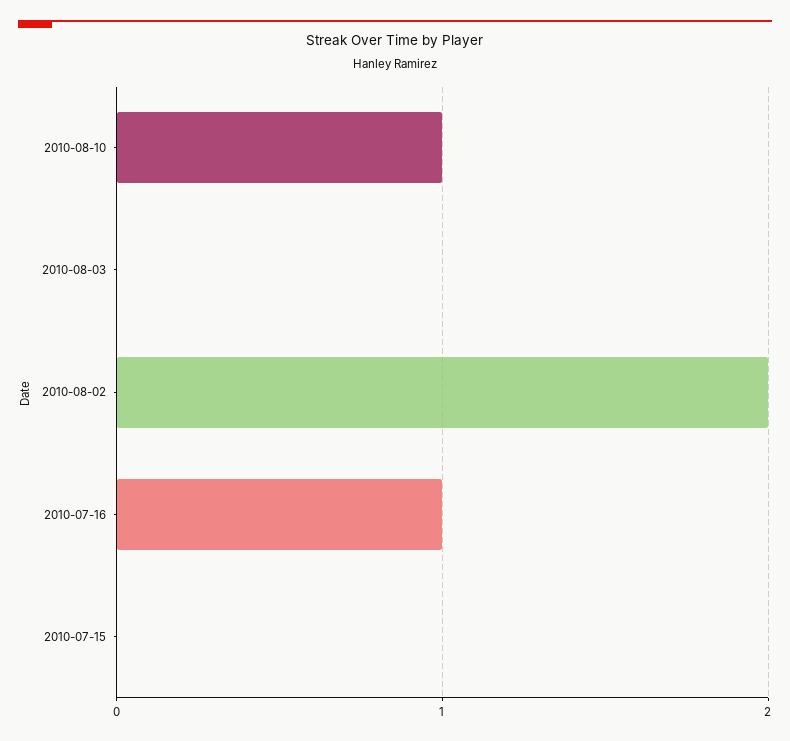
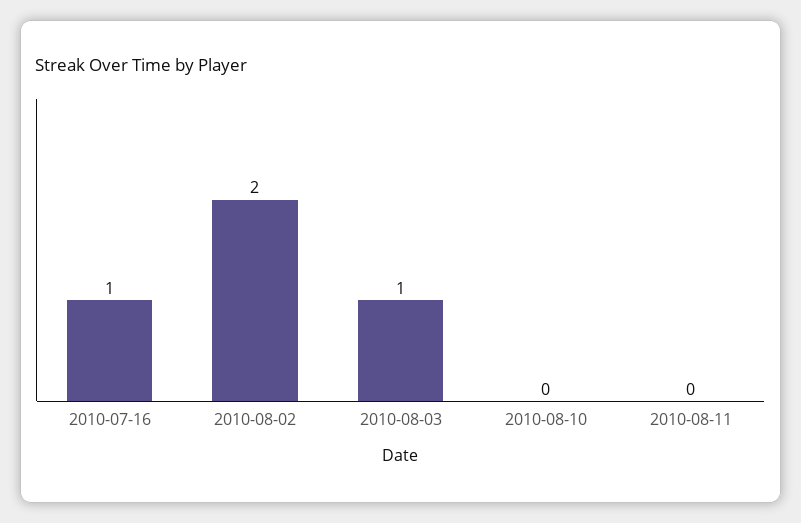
2010-08-10: 1 -> 0
2010-08-03: 0 -> 1
2010-07-15: 0 -> none
2010-08-11: none -> 0

